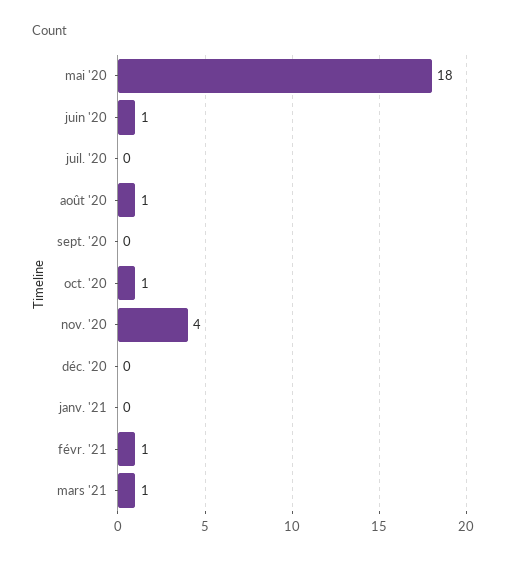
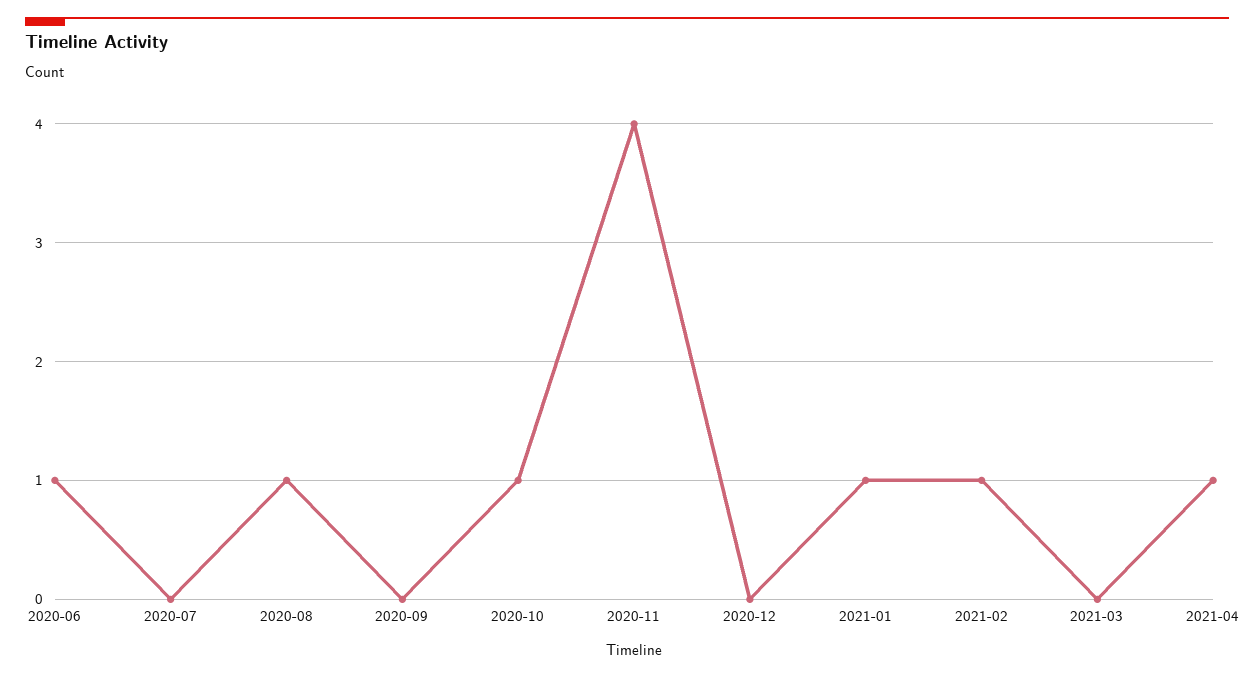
mai '20: 18 -> none
janv. '21: 0 -> 1
mars '21: 1 -> 0
2021-04: none -> 1

